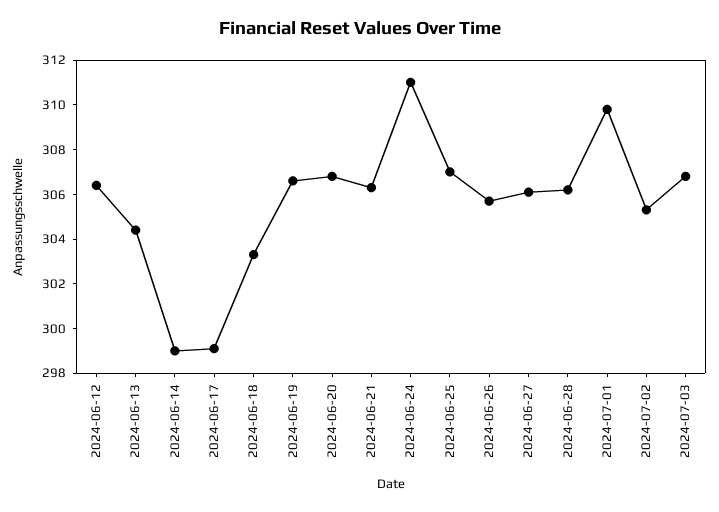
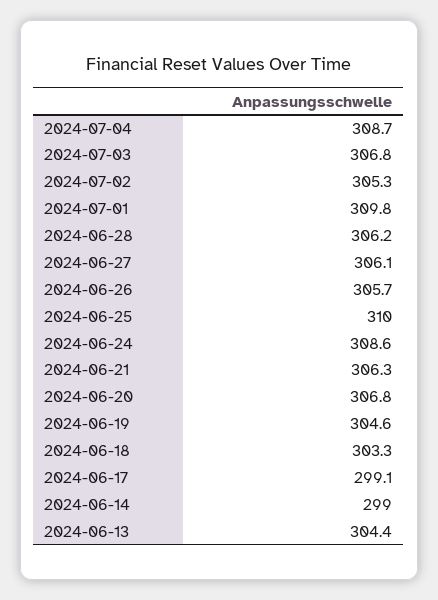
2024-06-12: 306.5 -> none
2024-06-19: 306.5 -> 304.6
2024-06-24: 311 -> 308.6
2024-06-25: 307 -> 310
2024-07-04: none -> 308.7

